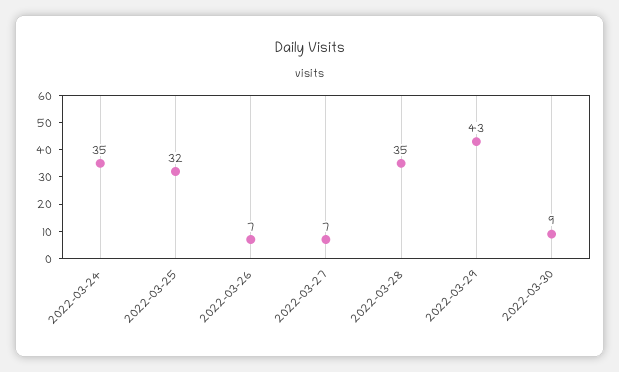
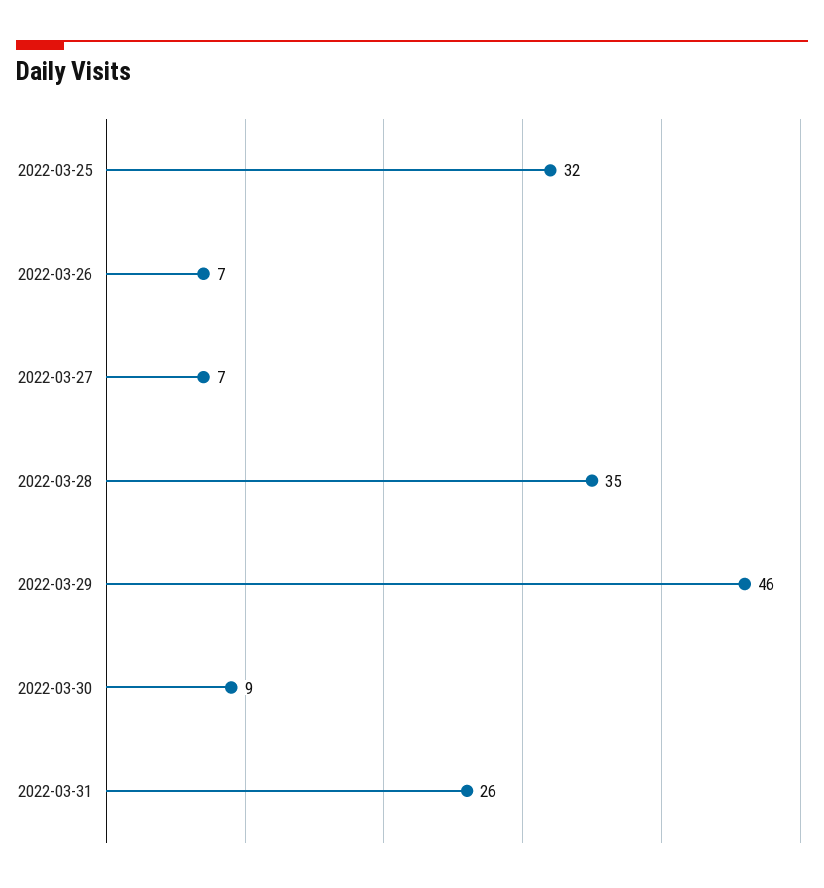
2022-03-24: 35 -> none
2022-03-29: 43 -> 46
2022-03-31: none -> 26

